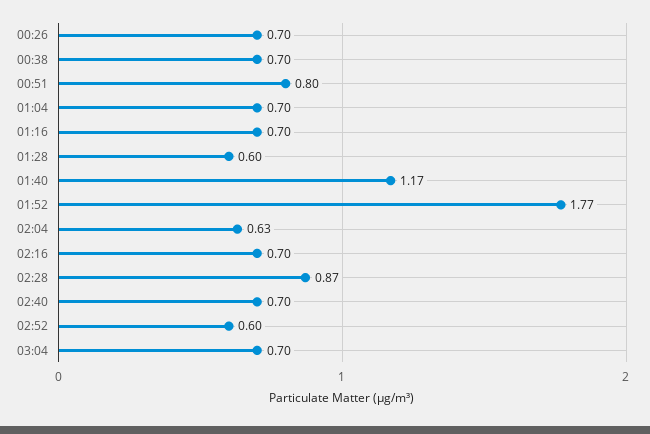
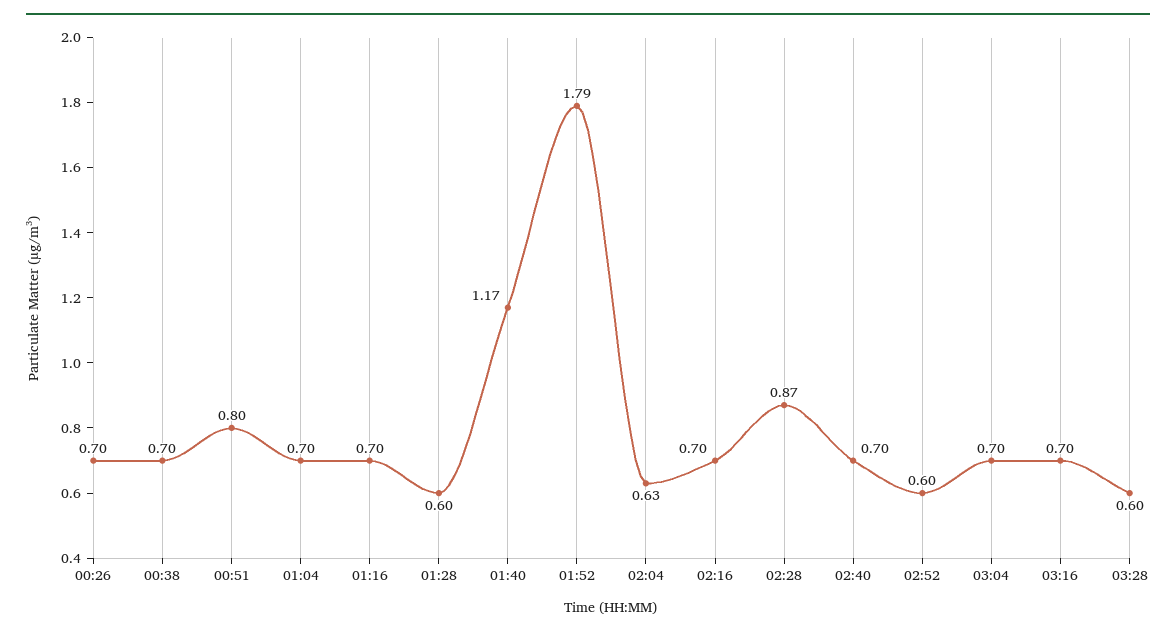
01:52: 1.77 -> 1.79
03:16: none -> 0.7
03:28: none -> 0.6

